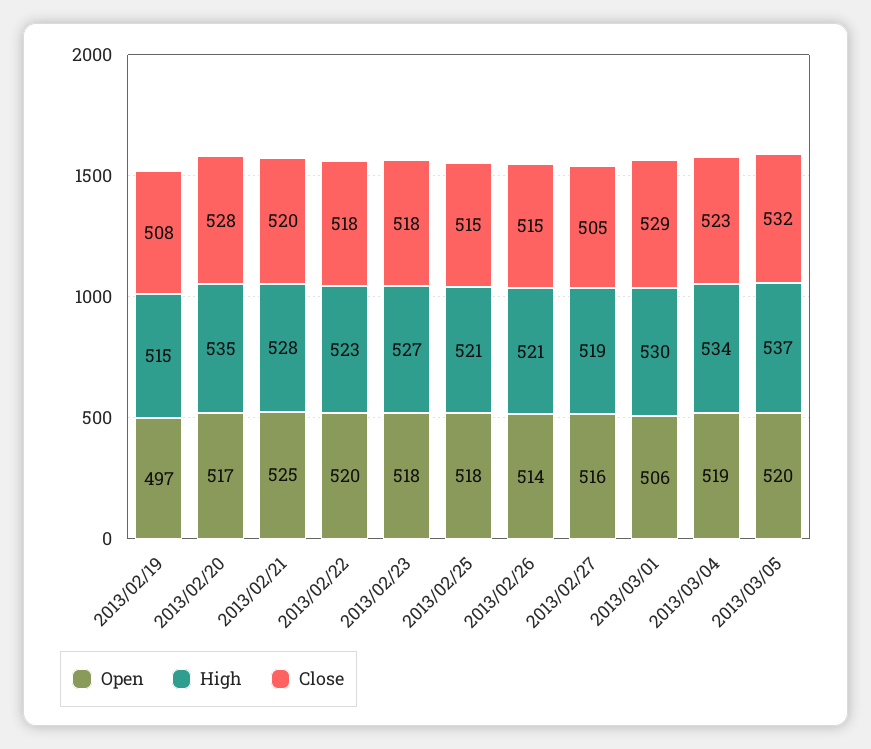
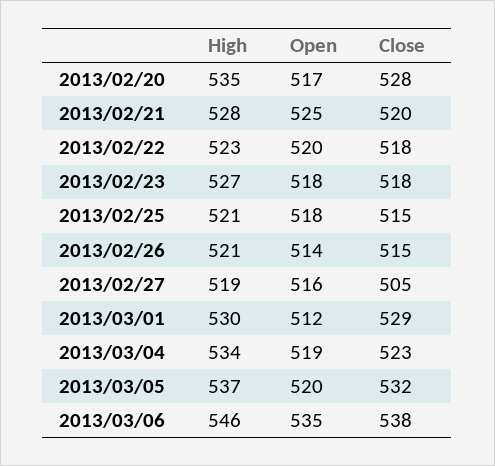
Open, 2013/02/19: 497 -> none
High, 2013/02/19: 515 -> none
Close, 2013/02/19: 508 -> none
Open, 2013/03/01: 506 -> 512
High, 2013/03/06: none -> 546
Open, 2013/03/06: none -> 535
Close, 2013/03/06: none -> 538

